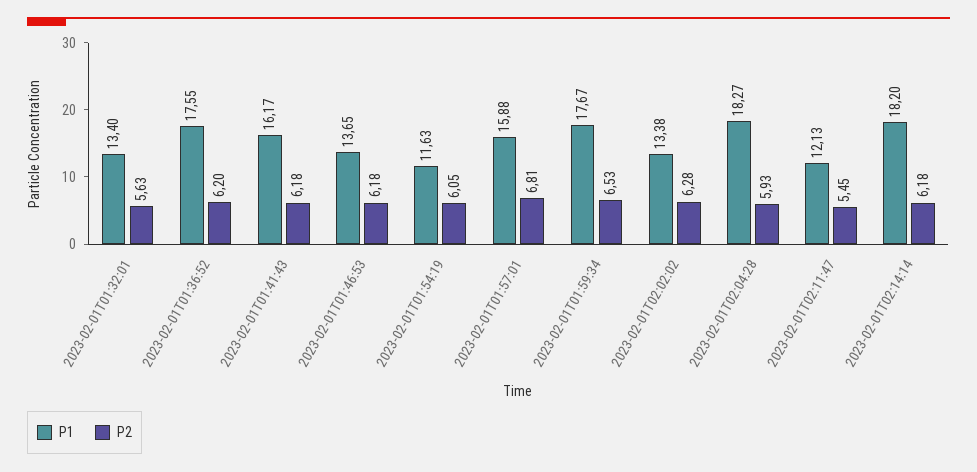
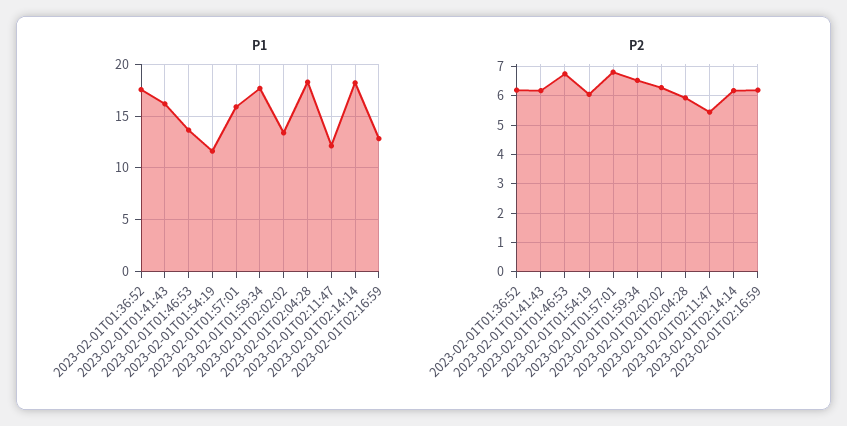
P1, 2023-02-01T01:32:01: 13.4 -> none
P2, 2023-02-01T01:32:01: 5.63 -> none
P2, 2023-02-01T01:46:53: 6.18 -> 6.75
P1, 2023-02-01T02:16:59: none -> 13
P2, 2023-02-01T02:16:59: none -> 6.25

